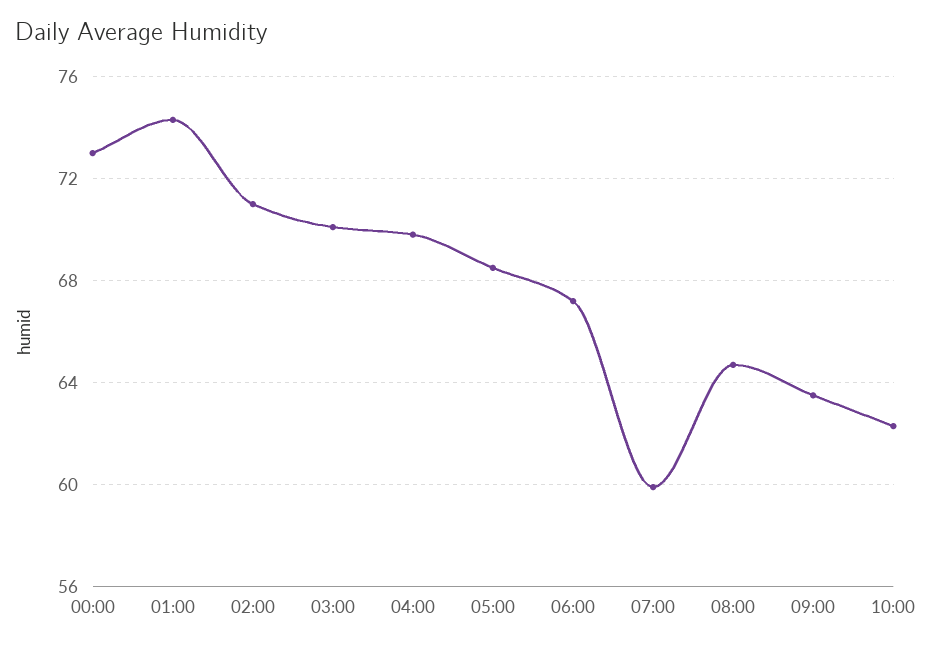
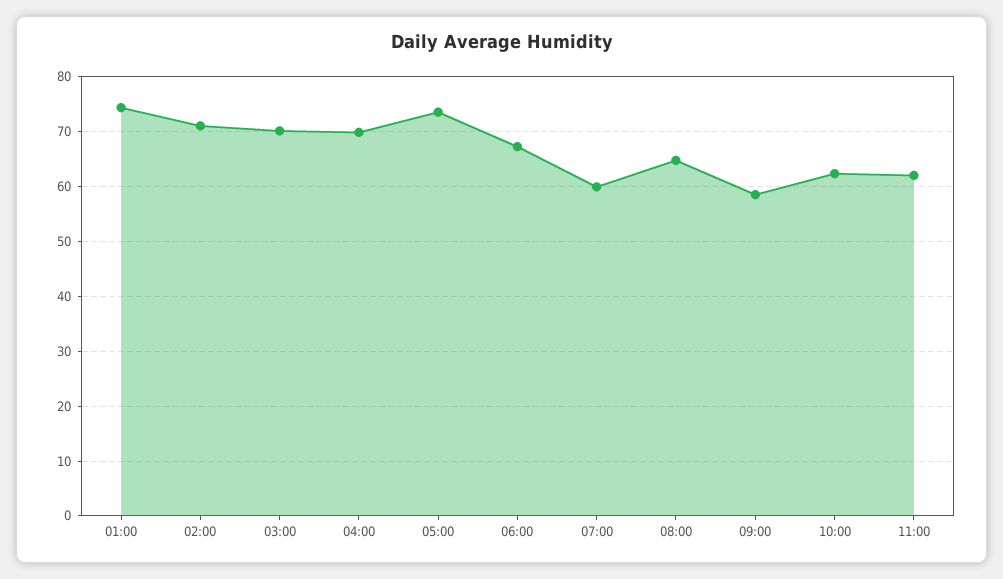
00:00: 73 -> none
05:00: 68.5 -> 74
09:00: 63.5 -> 58
11:00: none -> 62

